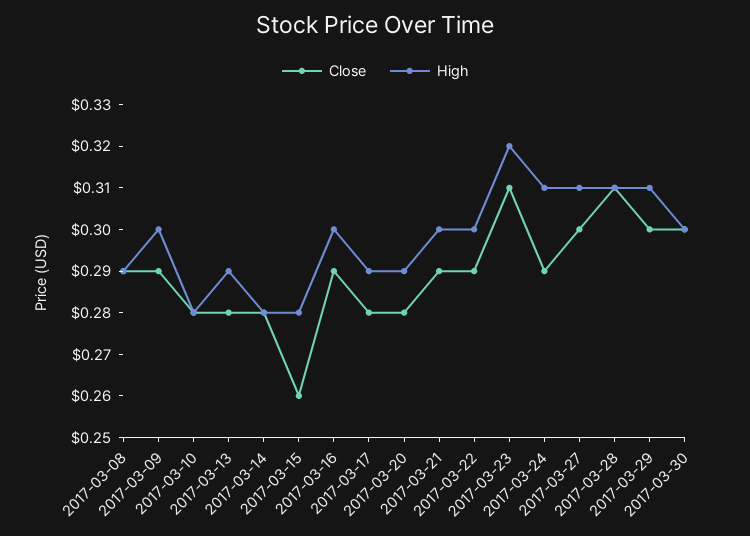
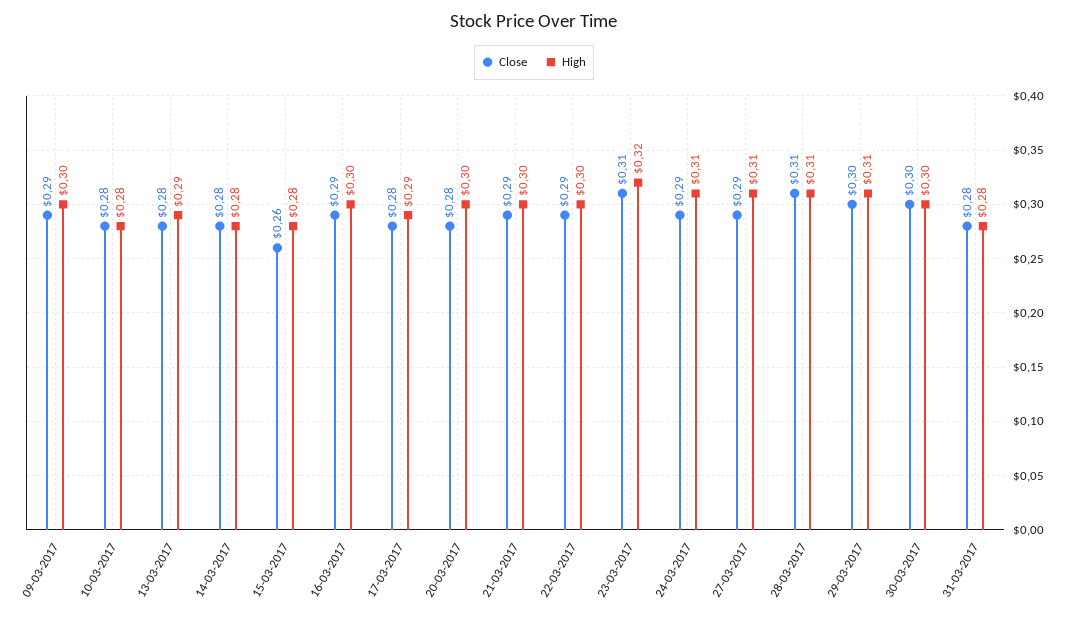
Close, 2017-03-08: 0.29 -> none
High, 2017-03-08: 0.29 -> none
High, 2017-03-20: 0.29 -> 0.3
Close, 2017-03-27: 0.3 -> 0.29
Close, 31-03-2017: none -> 0.28
High, 31-03-2017: none -> 0.28

